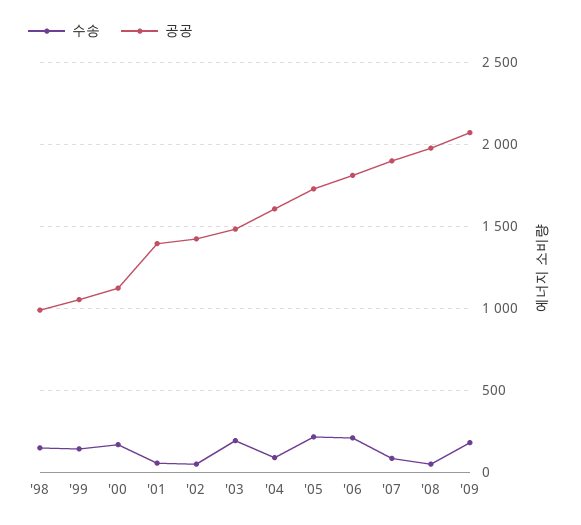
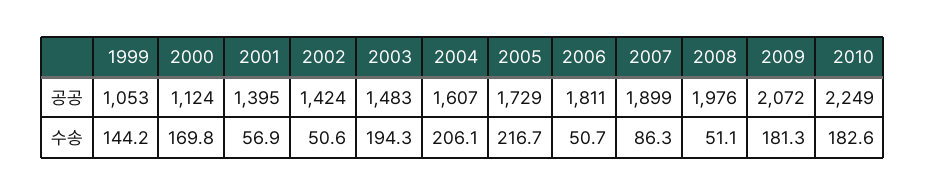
수송, '98: 150 -> none
공공, '98: 1000 -> none
수송, '04: 100 -> 206.1
수송, '06: 200 -> 50.7
공공, 2010: none -> 2249
수송, 2010: none -> 182.6

